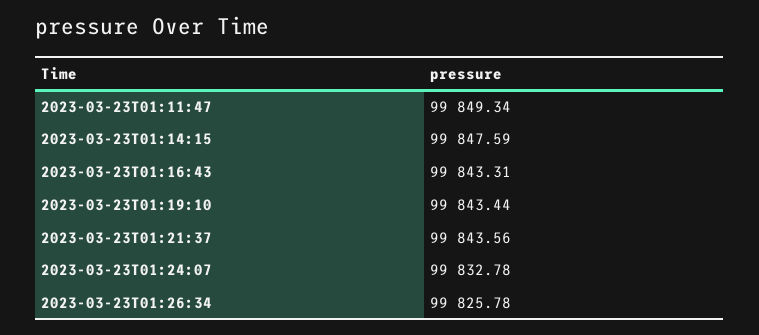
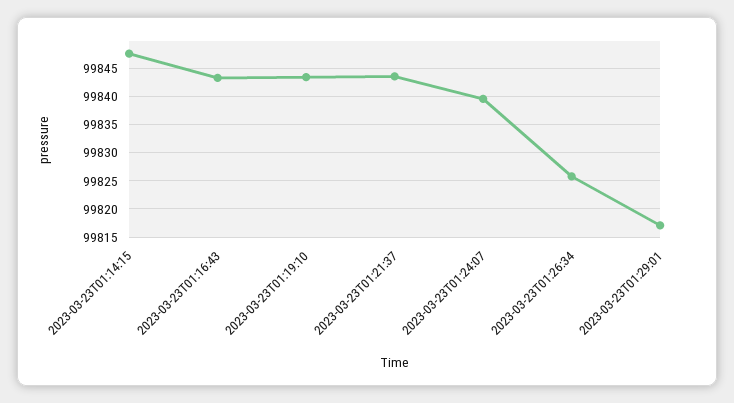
2023-03-23T01:11:47: 99849.34 -> none
2023-03-23T01:24:07: 99832.78 -> 99840
2023-03-23T01:29:01: none -> 99817.5

